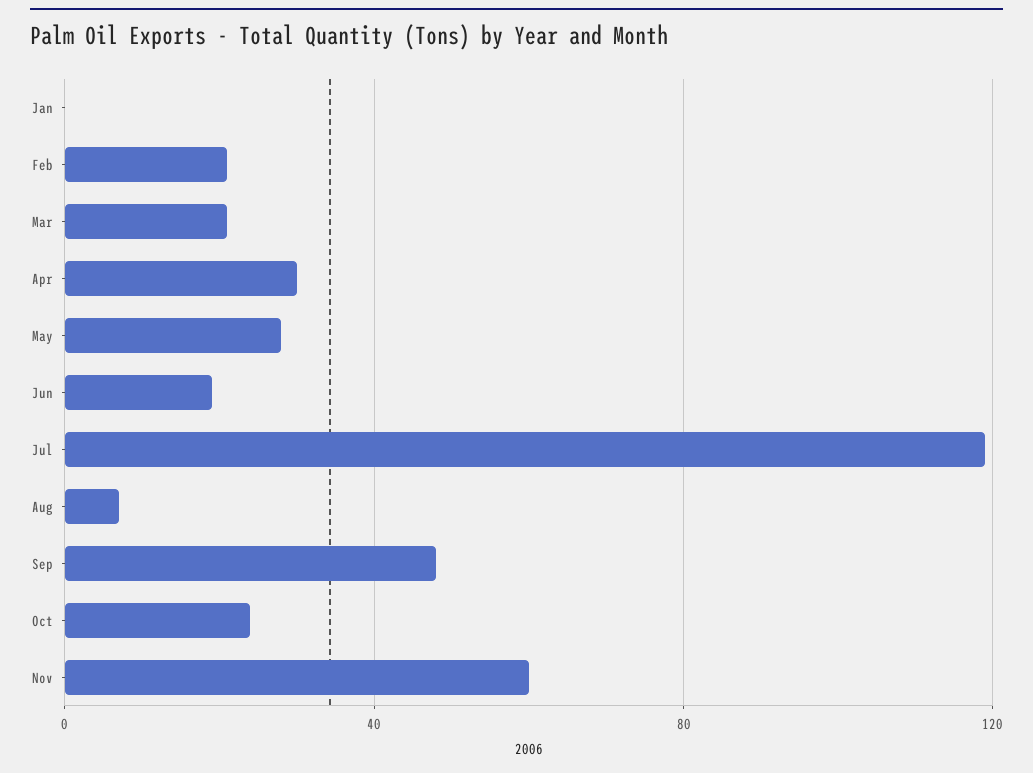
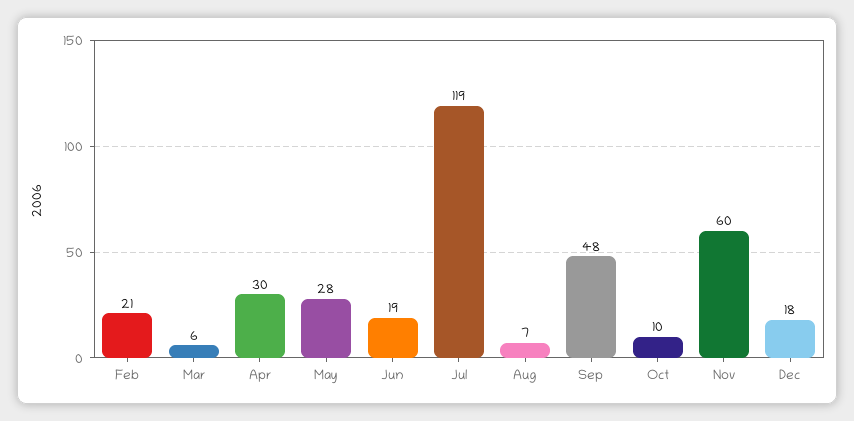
Jan: 0 -> none
Mar: 20 -> 6
Oct: 25 -> 10
Dec: none -> 18

